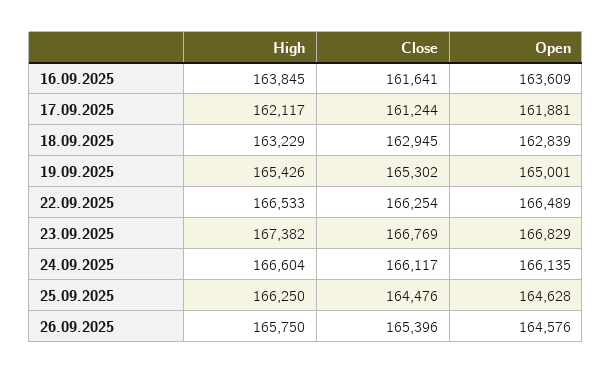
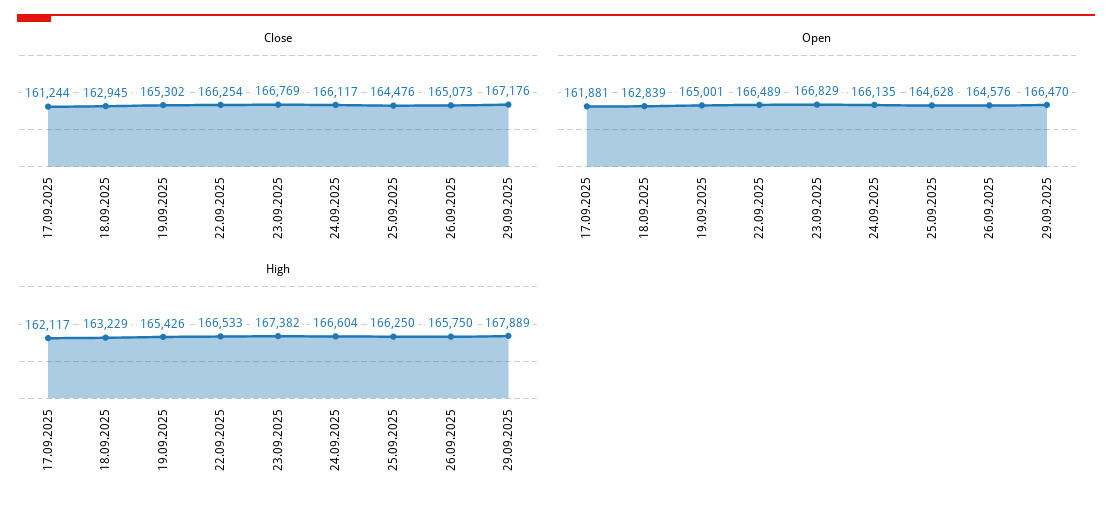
High, 16.09.2025: 163845 -> none
Close, 16.09.2025: 161641 -> none
Open, 16.09.2025: 163609 -> none
Close, 26.09.2025: 165396 -> 165073
Close, 29.09.2025: none -> 167176
Open, 29.09.2025: none -> 166470
High, 29.09.2025: none -> 167889

